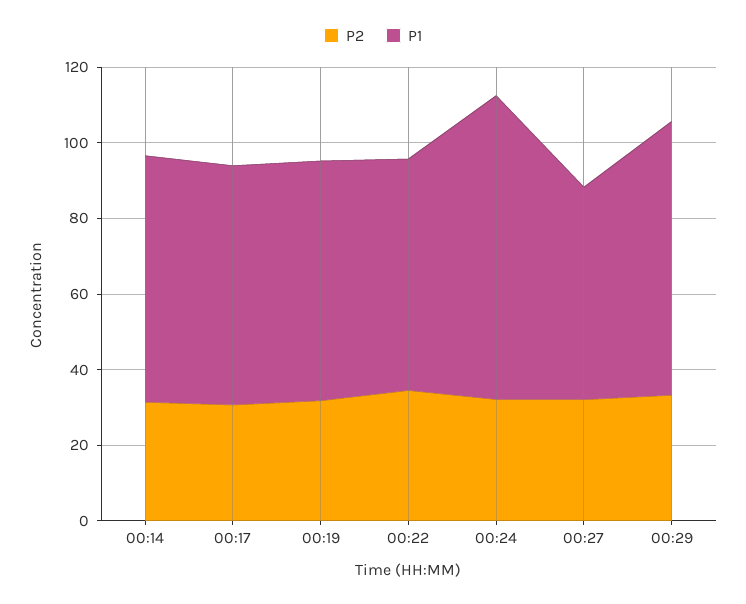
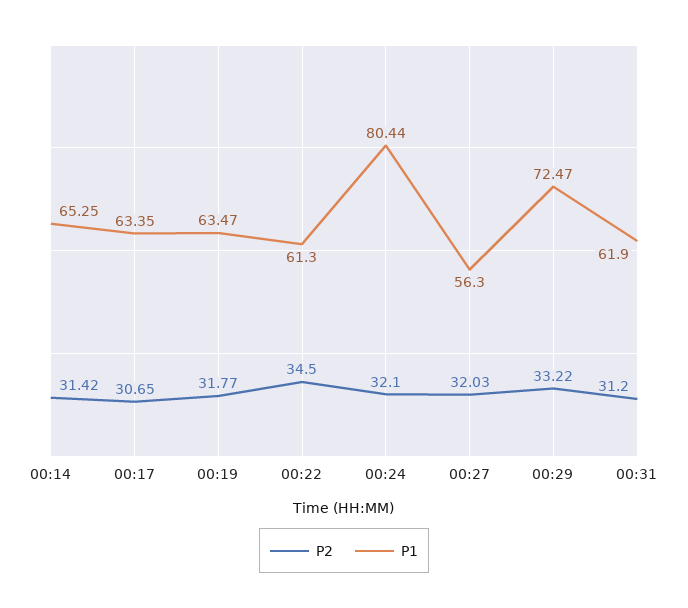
P2, 00:31: none -> 31.2
P1, 00:31: none -> 61.9

